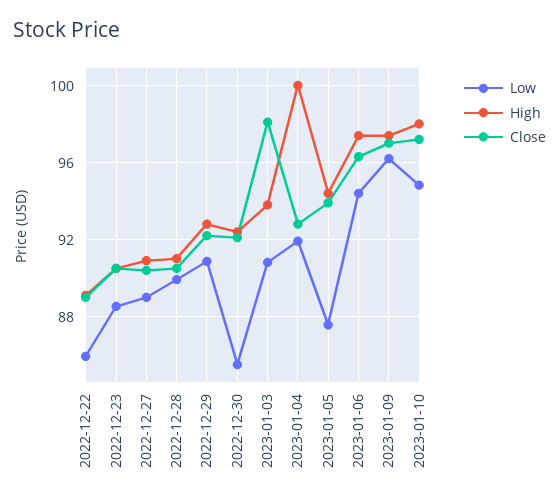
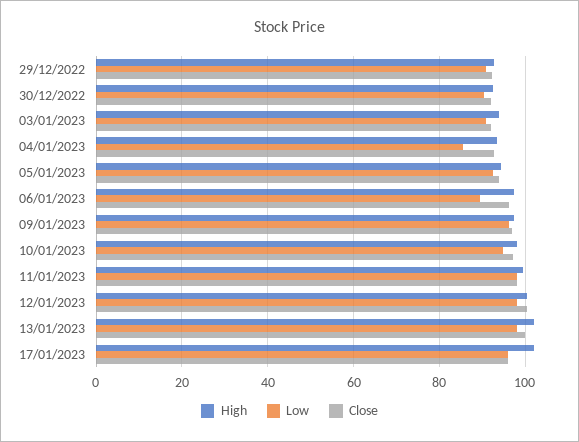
Low, 2022-12-22: 86 -> none
High, 2022-12-22: 89 -> none
Close, 2022-12-22: 89 -> none
Low, 2022-12-23: 88.5 -> none
High, 2022-12-23: 90.5 -> none
Close, 2022-12-23: 90.5 -> none
Low, 2022-12-27: 89 -> none
High, 2022-12-27: 91 -> none
Close, 2022-12-27: 90.5 -> none
Low, 2022-12-28: 90 -> none
High, 2022-12-28: 91 -> none
Close, 2022-12-28: 90.5 -> none
Low, 2022-12-30: 85.5 -> 90
Close, 2023-01-03: 98 -> 92
Low, 2023-01-04: 92 -> 86
High, 2023-01-04: 100 -> 94
Low, 2023-01-05: 87.5 -> 92
Low, 2023-01-06: 94.5 -> 90
High, 11/01/2023: none -> 100
Low, 11/01/2023: none -> 98
Close, 11/01/2023: none -> 98
High, 12/01/2023: none -> 100
Low, 12/01/2023: none -> 98
Close, 12/01/2023: none -> 100
High, 13/01/2023: none -> 102
Low, 13/01/2023: none -> 98
Close, 13/01/2023: none -> 100
High, 17/01/2023: none -> 102
Low, 17/01/2023: none -> 96
Close, 17/01/2023: none -> 96

